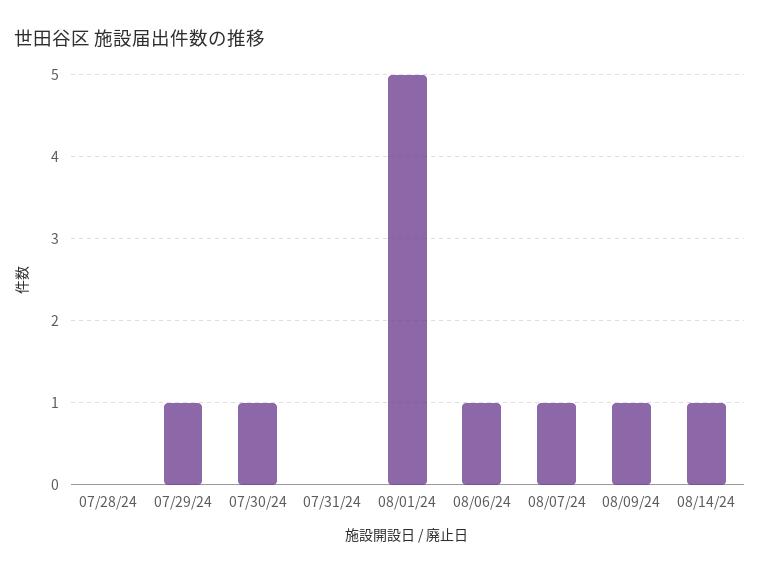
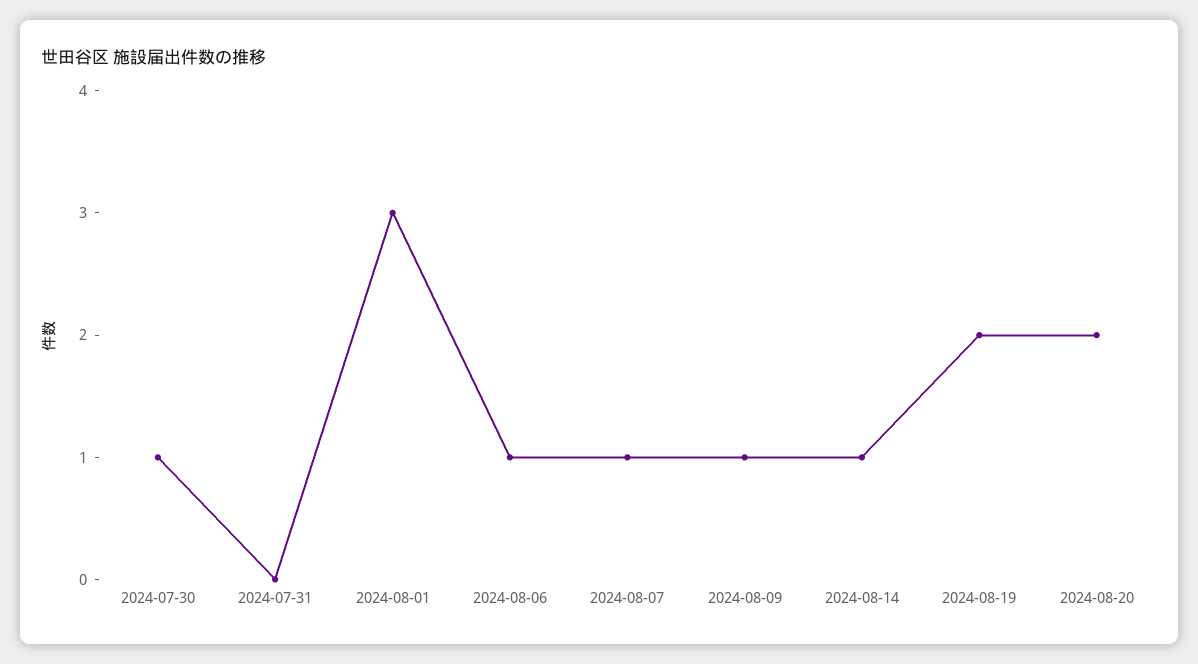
07/28/24: 0 -> none
07/29/24: 1 -> none
08/01/24: 5 -> 3
2024-08-19: none -> 2
2024-08-20: none -> 2

